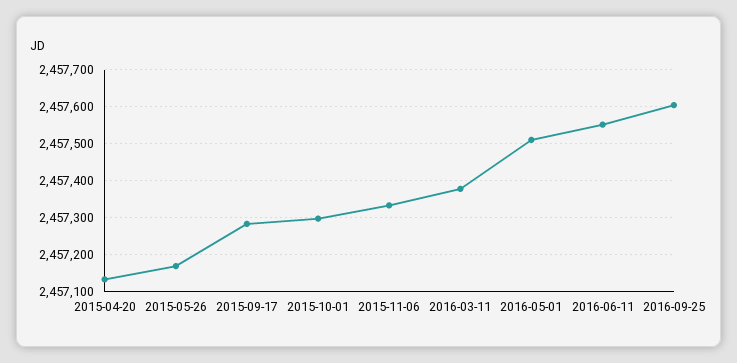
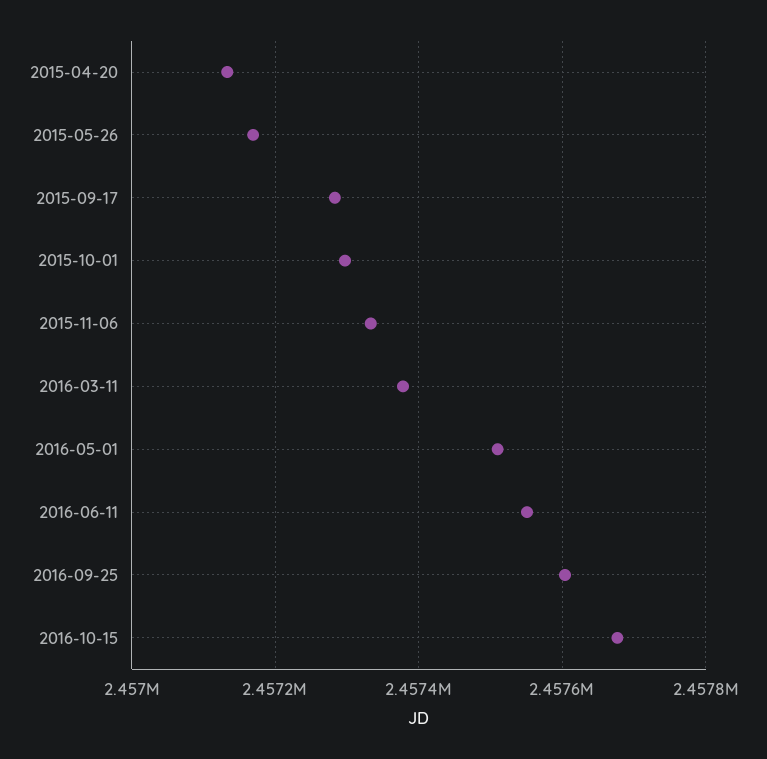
2016-10-15: none -> 2457680

